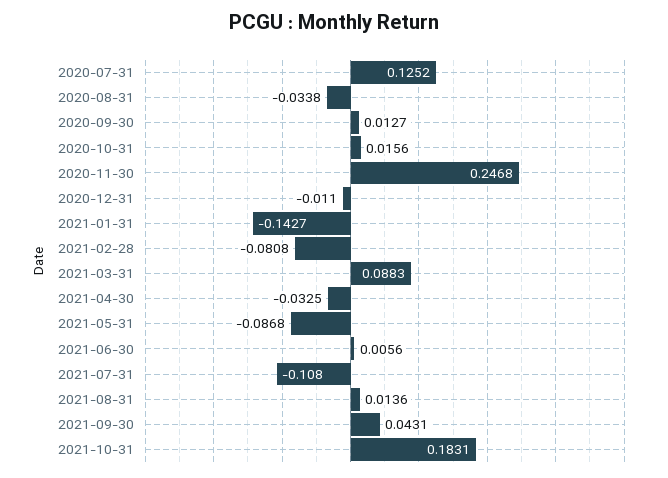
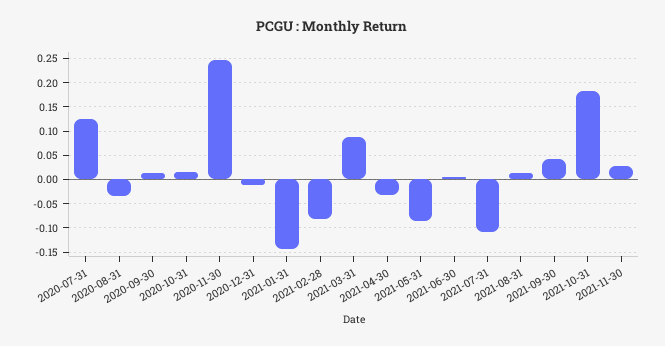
2021-11-30: none -> 0.025

